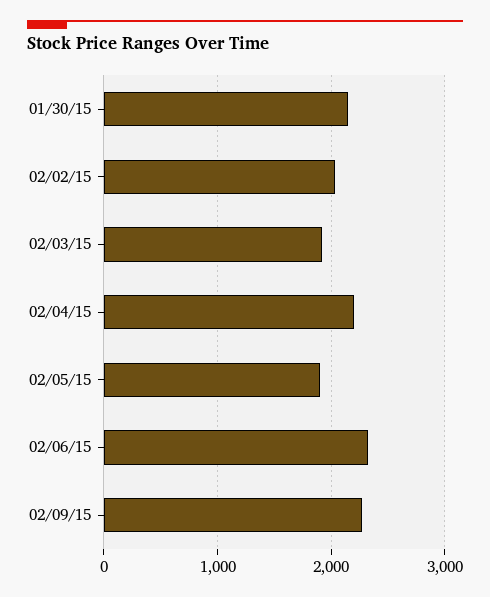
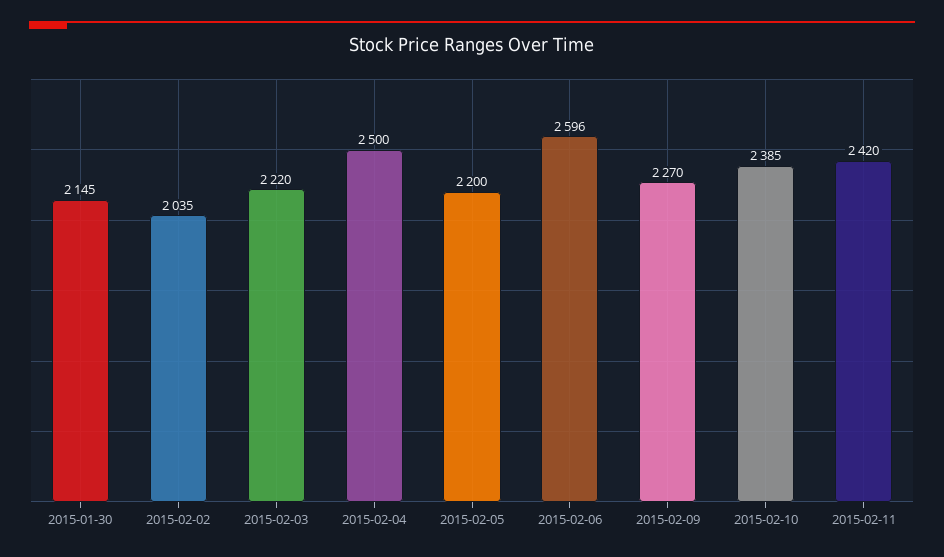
02/03/15: 1900 -> 2220
02/04/15: 2200 -> 2500
02/05/15: 1900 -> 2200
02/06/15: 2300 -> 2596
2015-02-10: none -> 2385
2015-02-11: none -> 2420

